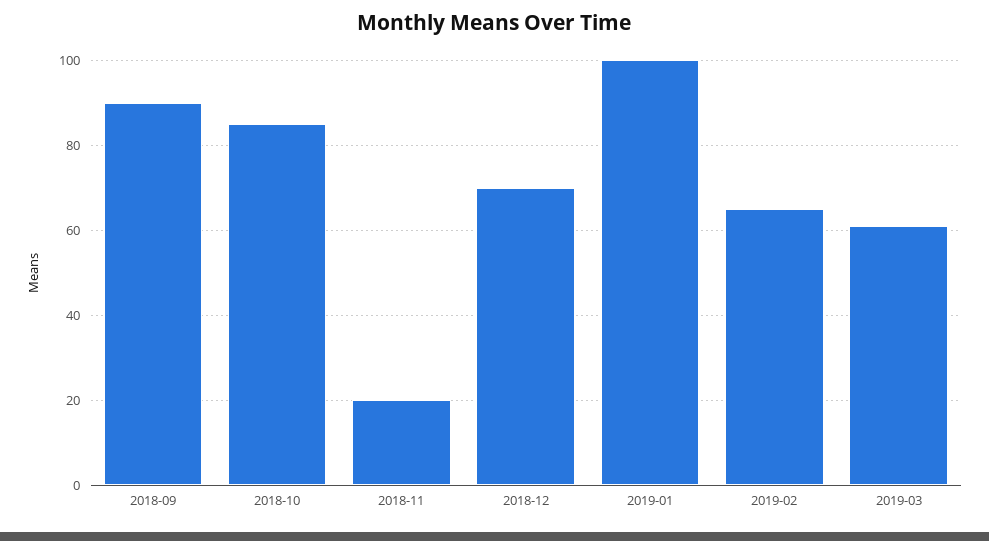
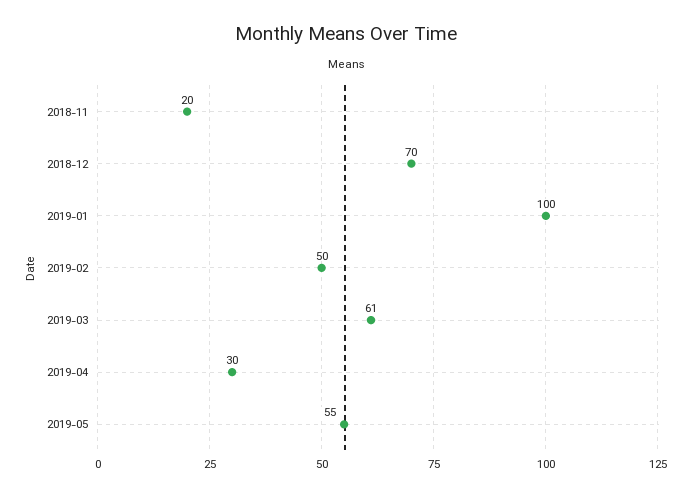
2018-09: 90 -> none
2018-10: 85 -> none
2019-02: 65 -> 50
2019-04: none -> 30
2019-05: none -> 55

